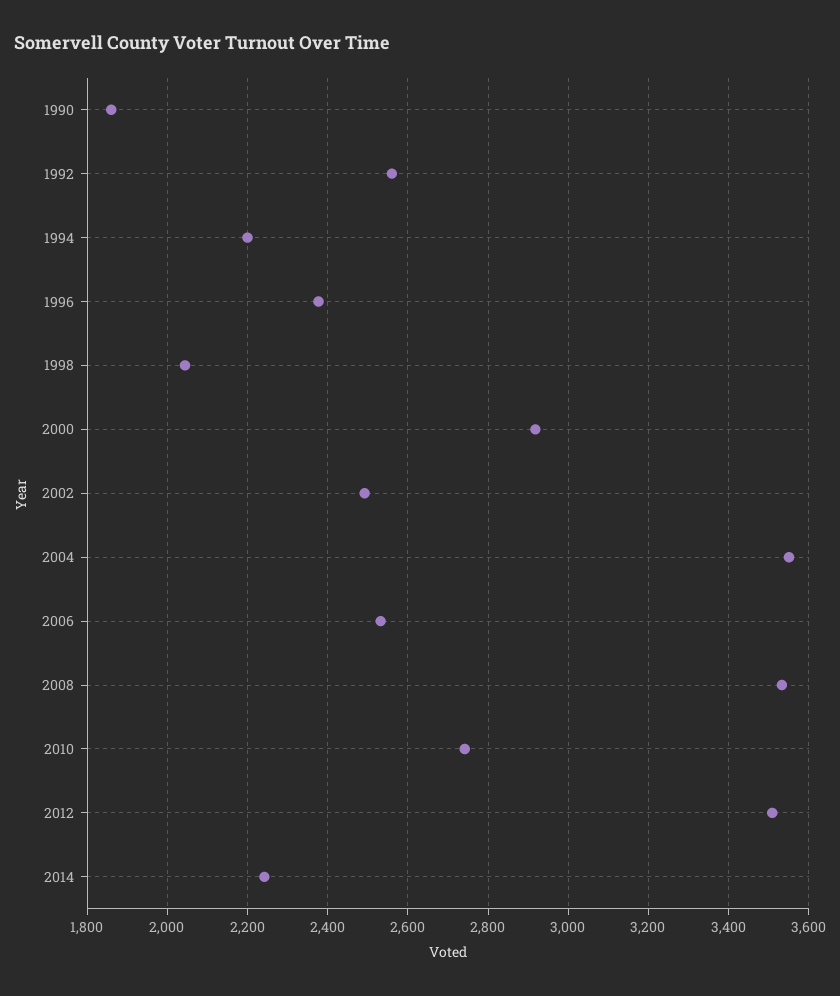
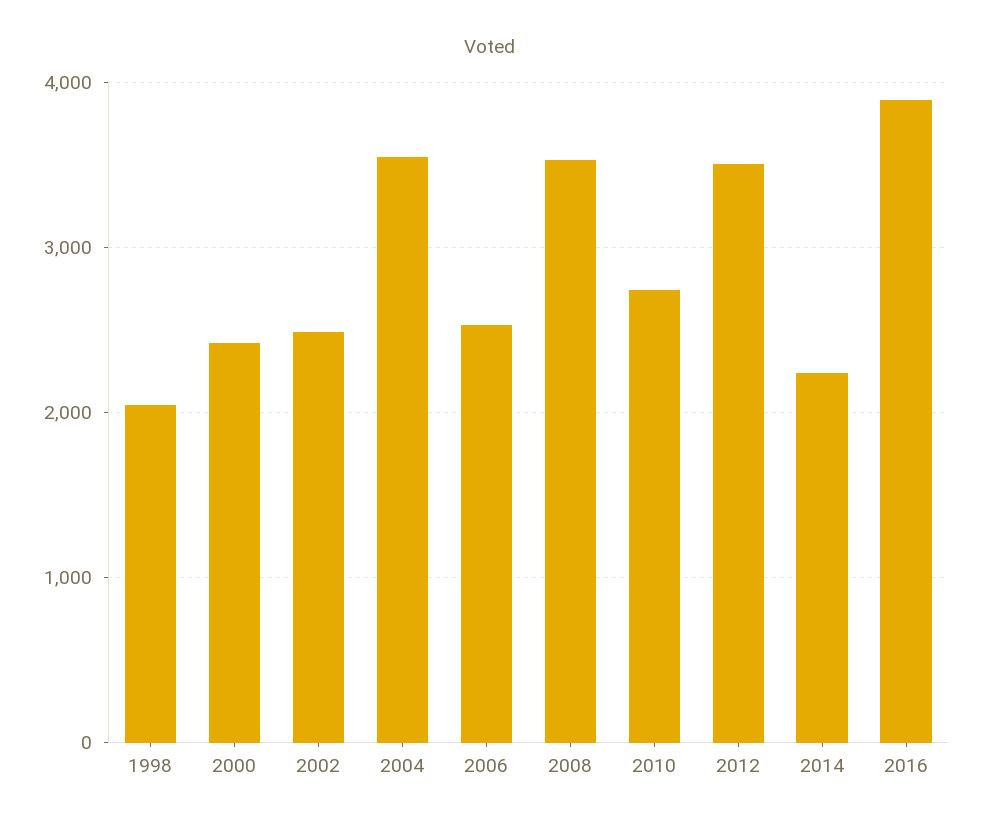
1990: 1860 -> none
1992: 2560 -> none
1994: 2200 -> none
1996: 2380 -> none
2000: 2920 -> 2400
2016: none -> 3900

